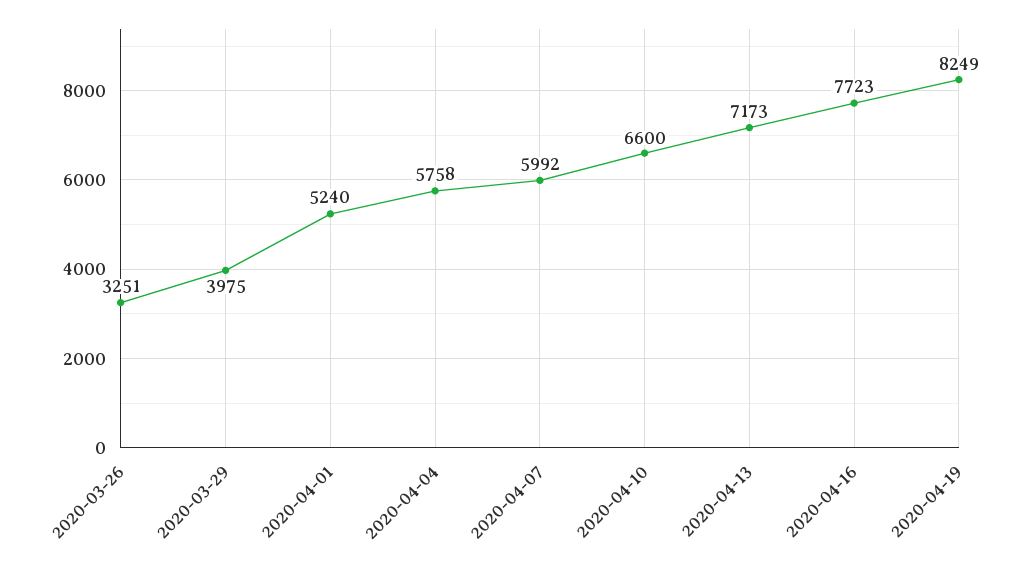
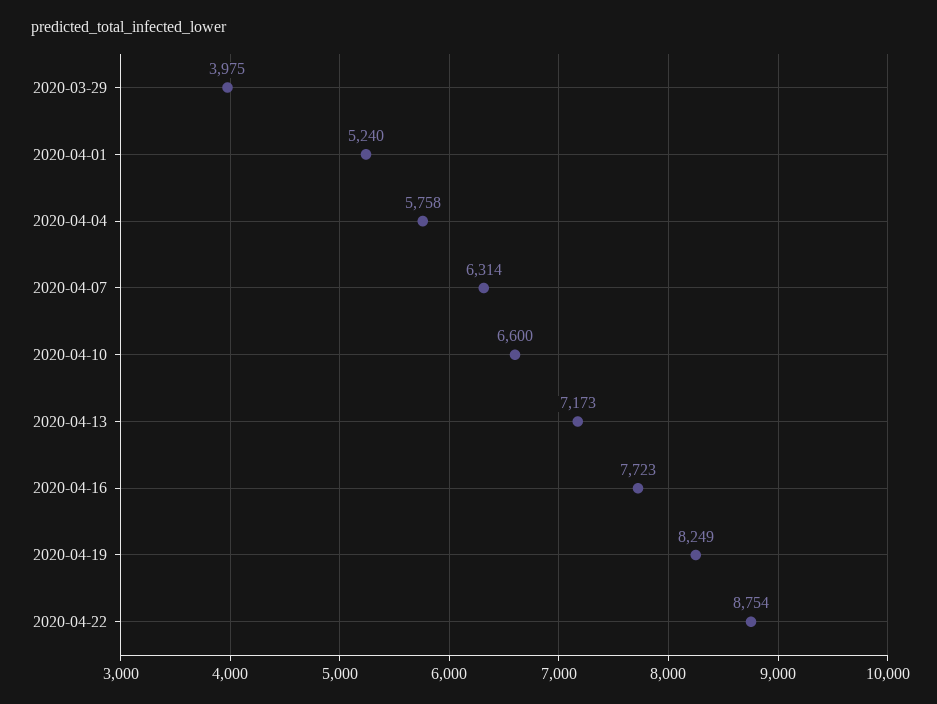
2020-03-26: 3251 -> none
2020-04-07: 5992 -> 6314
2020-04-22: none -> 8754

